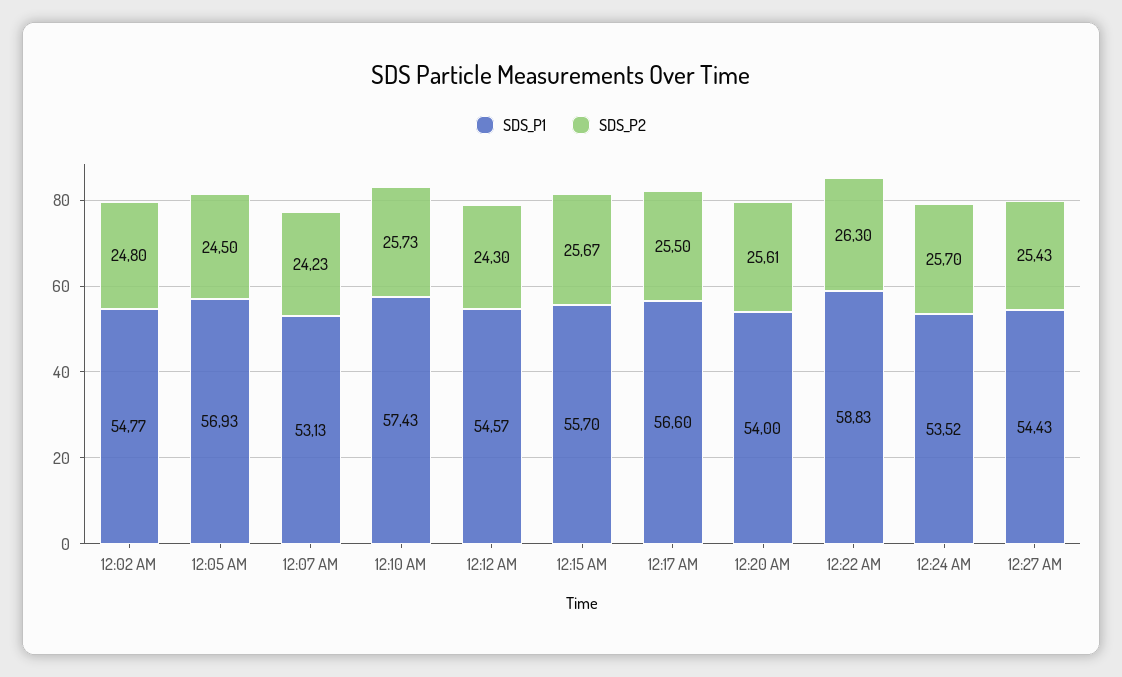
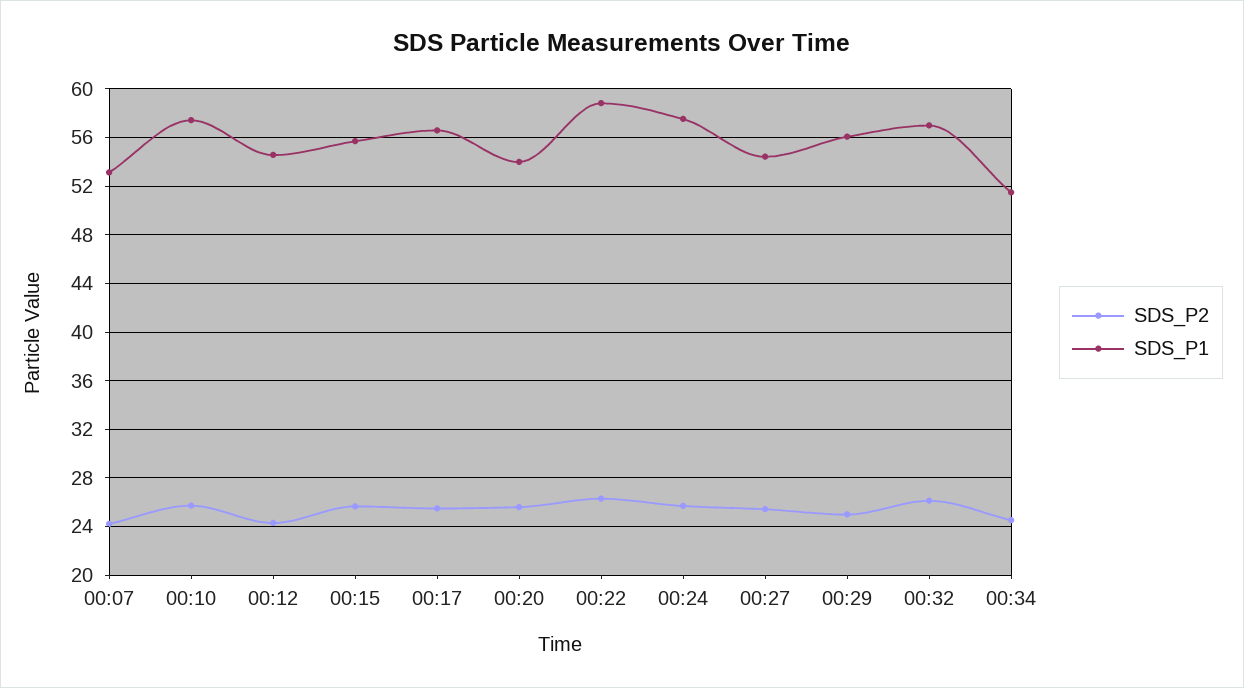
SDS_P1, 12:02 AM: 54.77 -> none
SDS_P2, 12:02 AM: 24.8 -> none
SDS_P1, 12:05 AM: 56.93 -> none
SDS_P2, 12:05 AM: 24.5 -> none
SDS_P1, 12:24 AM: 53.52 -> 57.5
SDS_P2, 00:29: none -> 25
SDS_P1, 00:29: none -> 56
SDS_P2, 00:32: none -> 26
SDS_P1, 00:32: none -> 57
SDS_P2, 00:34: none -> 24.5
SDS_P1, 00:34: none -> 51.5

